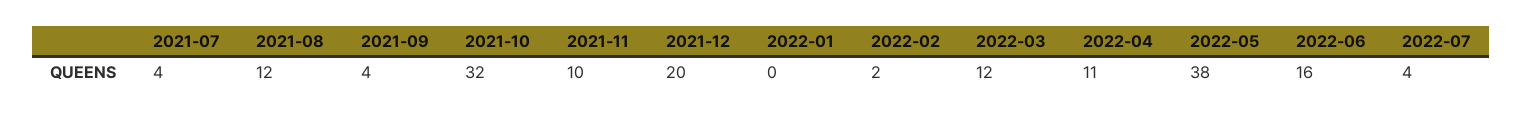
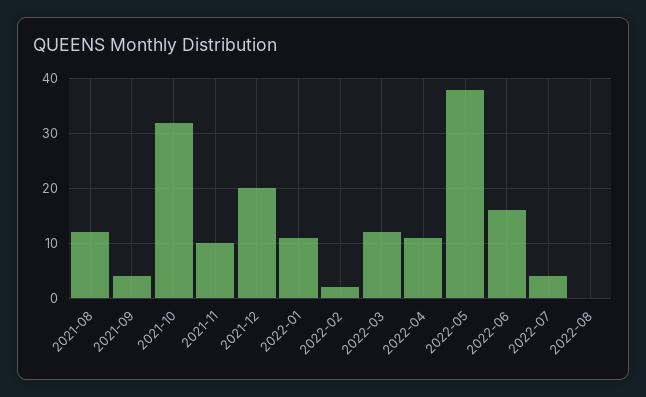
2021-07: 4 -> none
2022-01: 0 -> 10
2022-08: none -> 0

